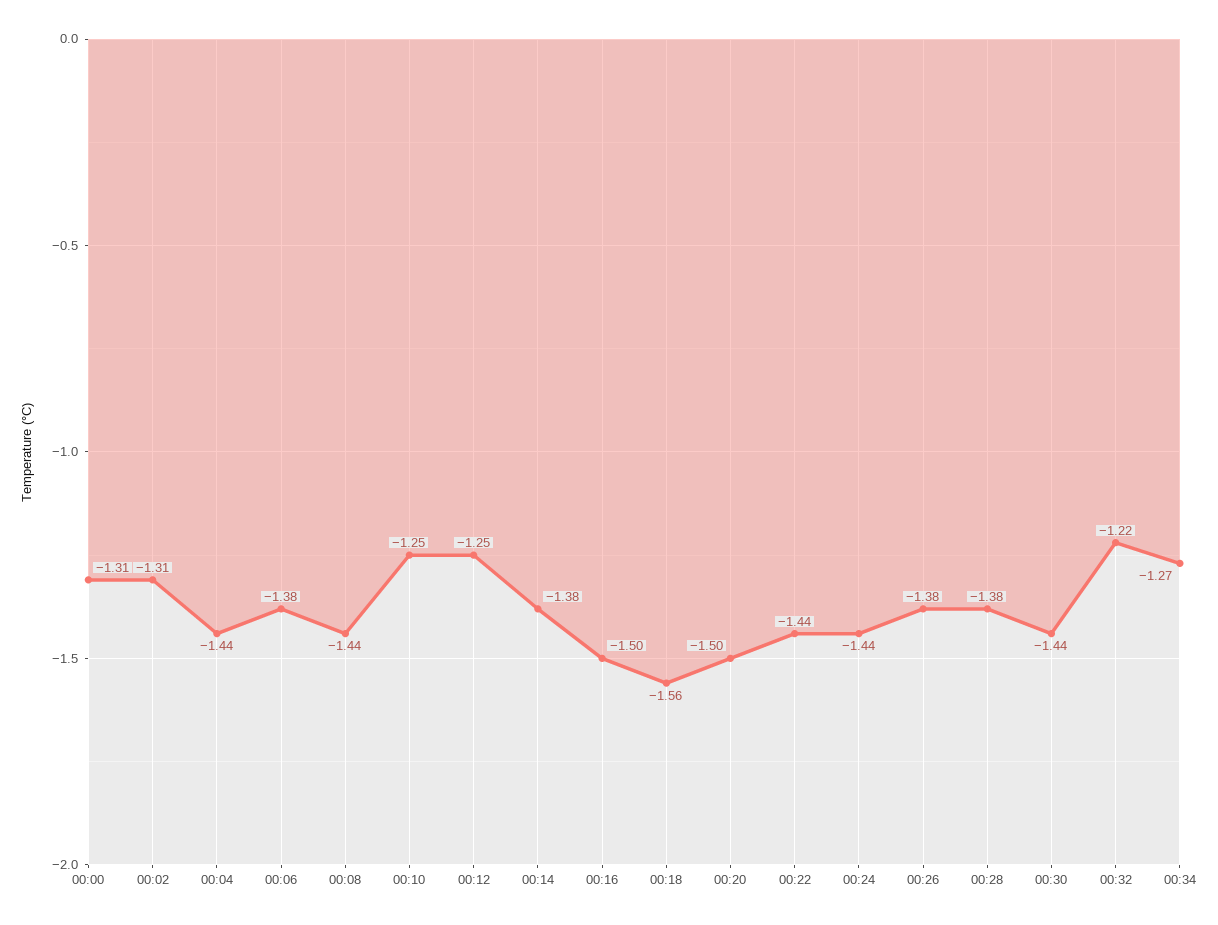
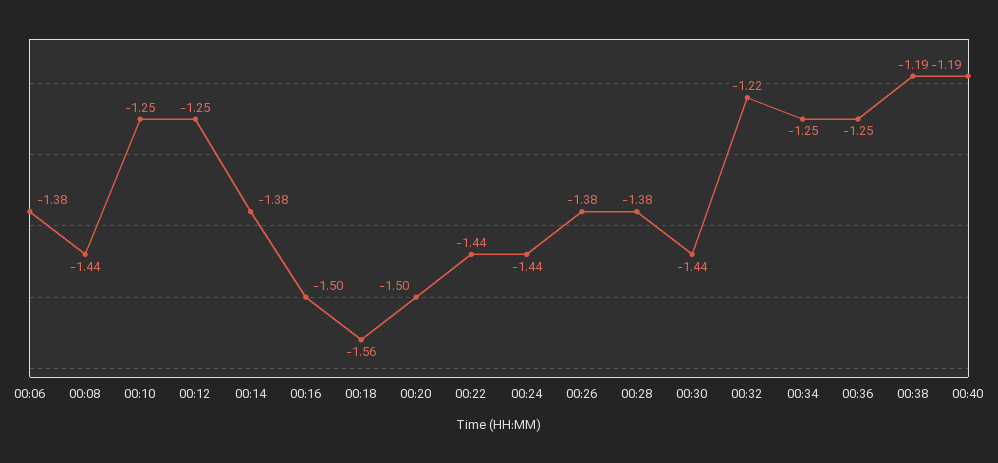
00:00: -1.31 -> none
00:02: -1.31 -> none
00:04: -1.44 -> none
00:34: -1.27 -> -1.25
00:36: none -> -1.25
00:38: none -> -1.19
00:40: none -> -1.19

